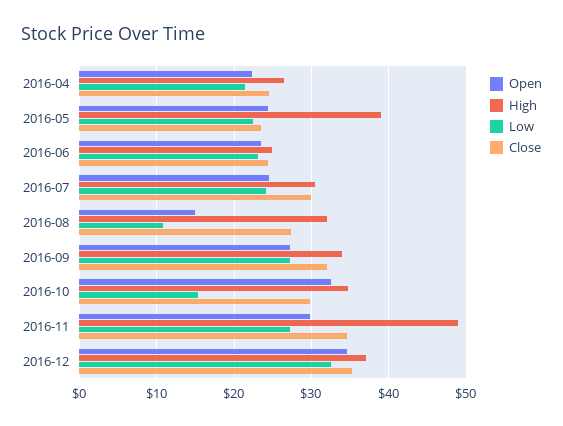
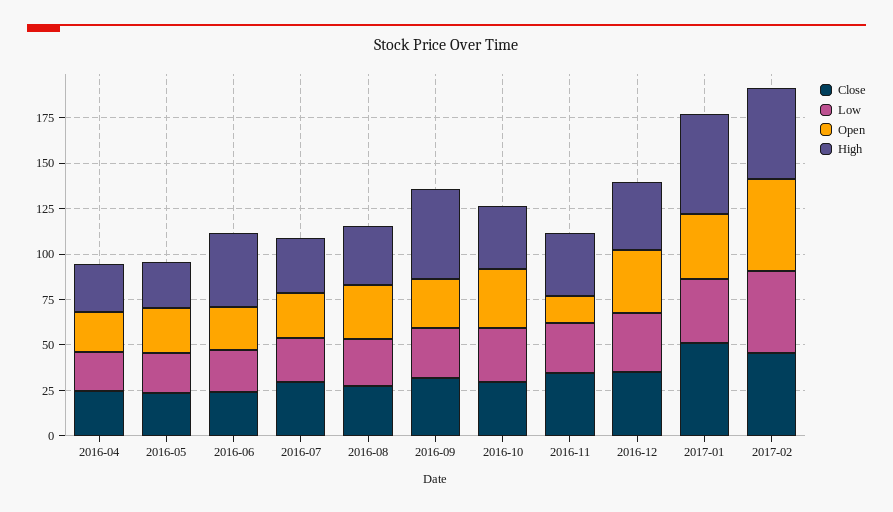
High, 2016-05: 39 -> 25
High, 2016-06: 25 -> 40
Open, 2016-08: 15 -> 30
Low, 2016-08: 11 -> 25
High, 2016-09: 34 -> 50
Low, 2016-10: 15 -> 30
Open, 2016-11: 30 -> 15
High, 2016-11: 49 -> 35
Close, 2017-01: none -> 50
Low, 2017-01: none -> 35
Open, 2017-01: none -> 35
High, 2017-01: none -> 55
Close, 2017-02: none -> 45
Low, 2017-02: none -> 45
Open, 2017-02: none -> 50
High, 2017-02: none -> 50

